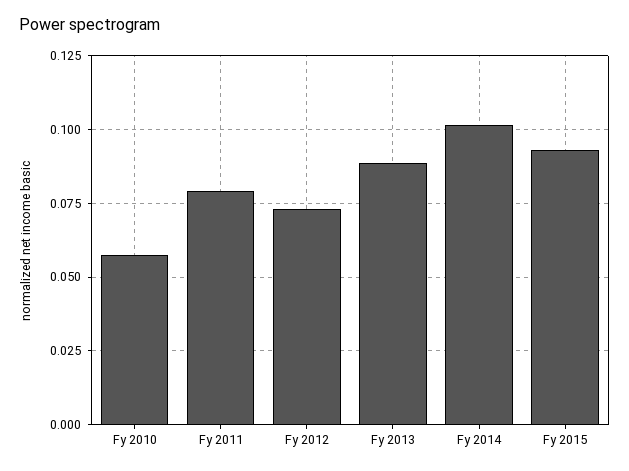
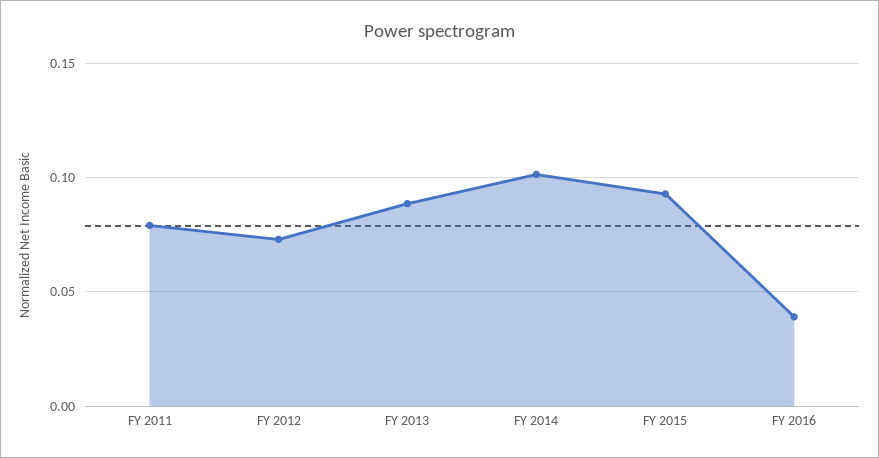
Fy 2010: 0.0575 -> none
FY 2016: none -> 0.04

